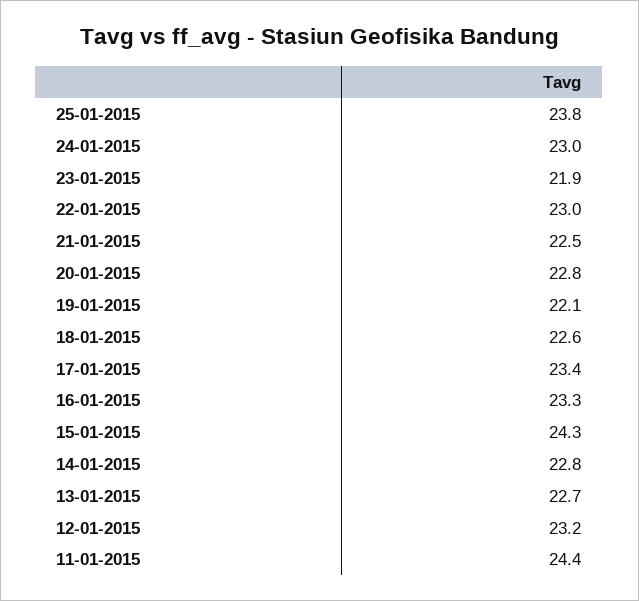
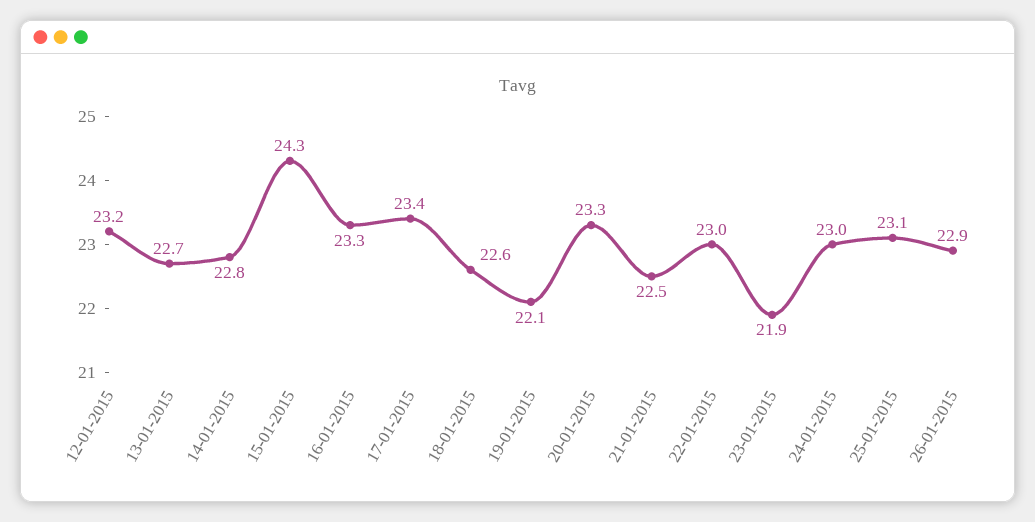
25-01-2015: 23.8 -> 23.1
20-01-2015: 22.8 -> 23.3
11-01-2015: 24.4 -> none
26-01-2015: none -> 22.9

